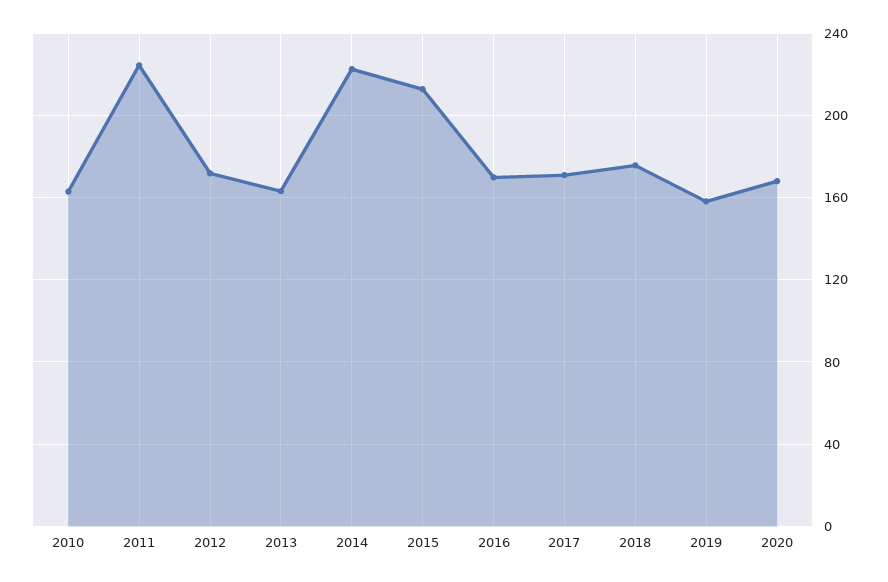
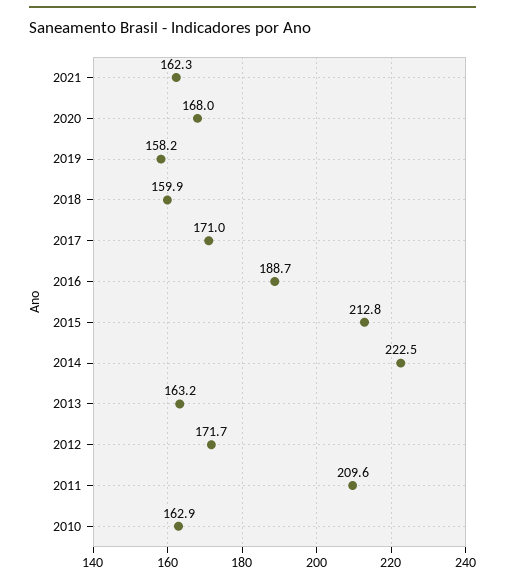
2011: 225 -> 209.6
2016: 170 -> 188.7
2018: 175 -> 159.9
2021: none -> 162.3

